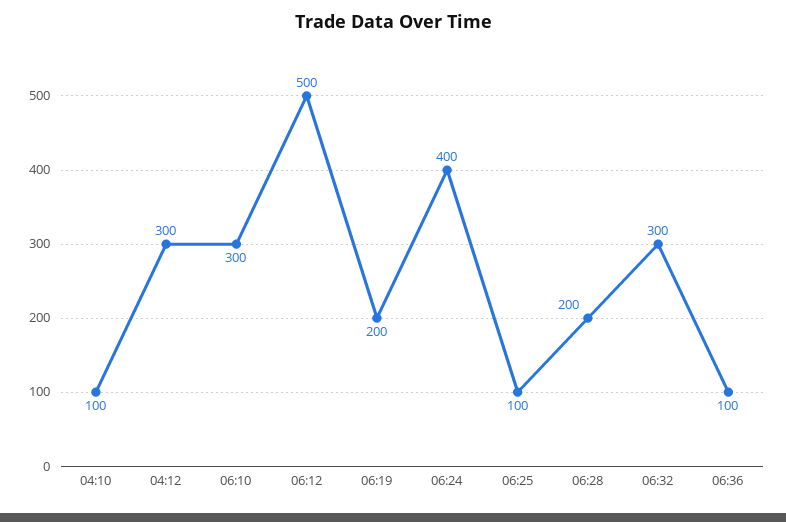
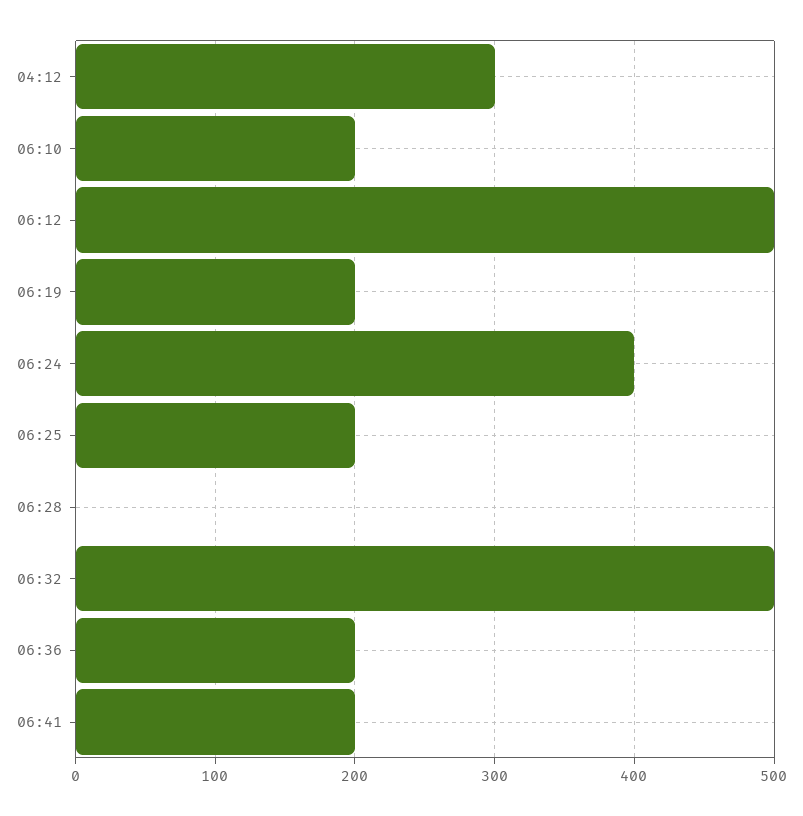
04:10: 100 -> none
06:10: 300 -> 200
06:25: 100 -> 200
06:28: 200 -> 0
06:32: 300 -> 500
06:36: 100 -> 200
06:41: none -> 200

